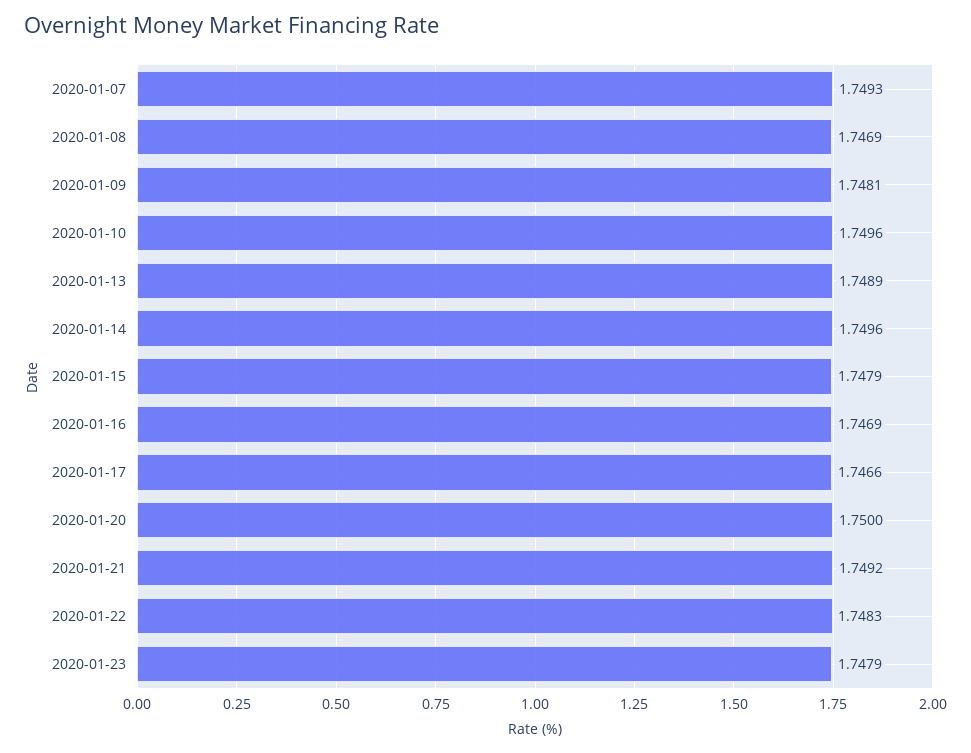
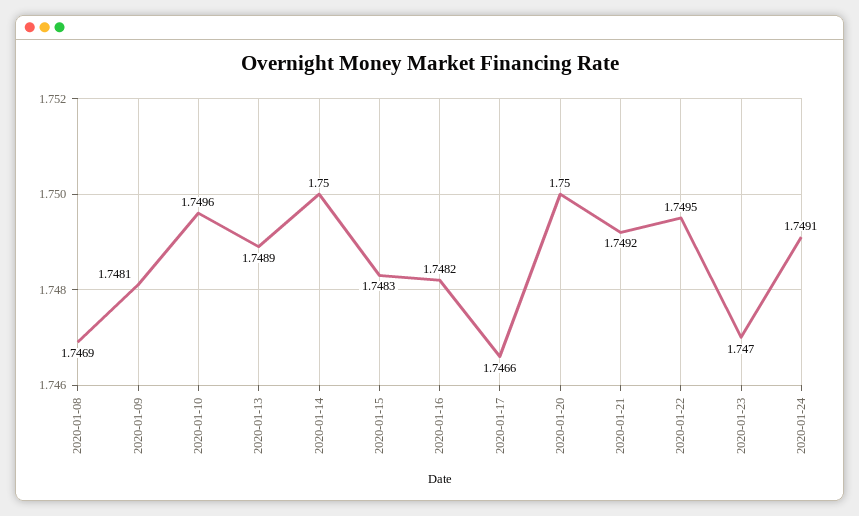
2020-01-07: 1.7493 -> none
2020-01-14: 1.7496 -> 1.75
2020-01-15: 1.7479 -> 1.7483
2020-01-16: 1.7469 -> 1.7482
2020-01-22: 1.7483 -> 1.7495
2020-01-23: 1.7479 -> 1.747
2020-01-24: none -> 1.7491

